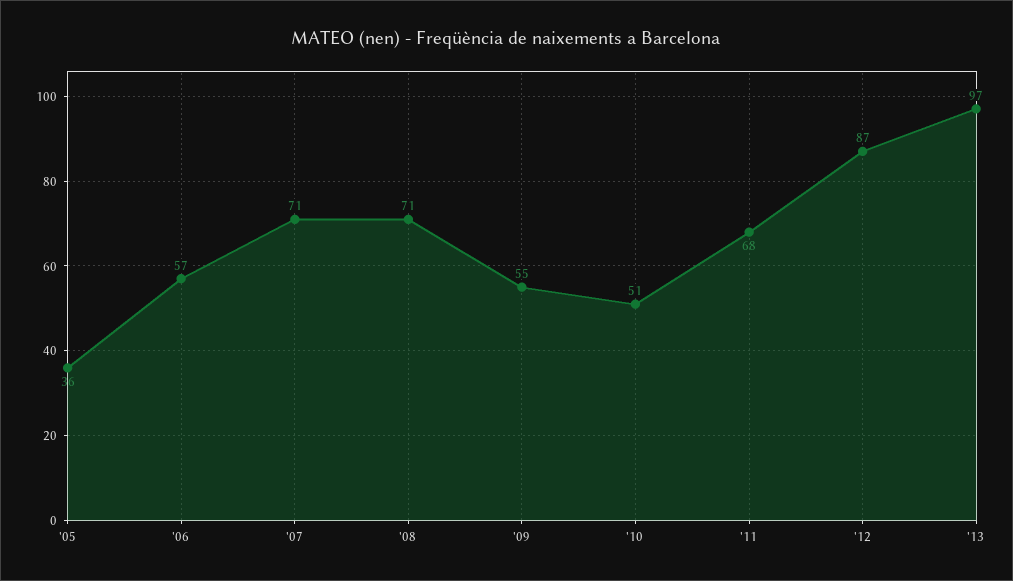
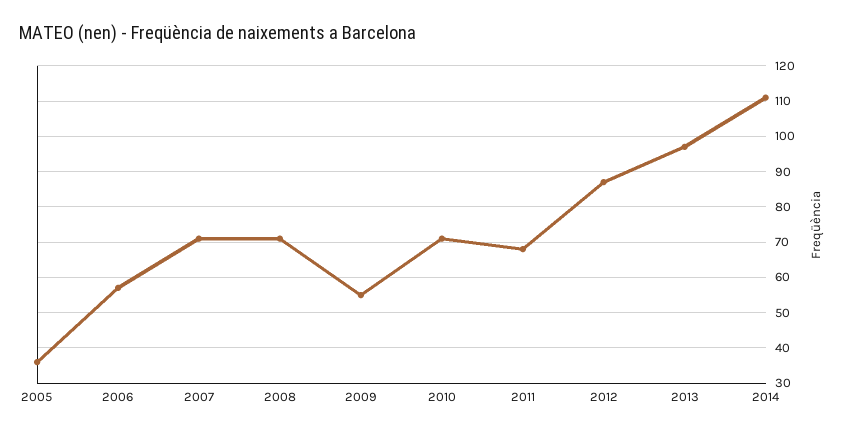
'10: 51 -> 70
2014: none -> 110

